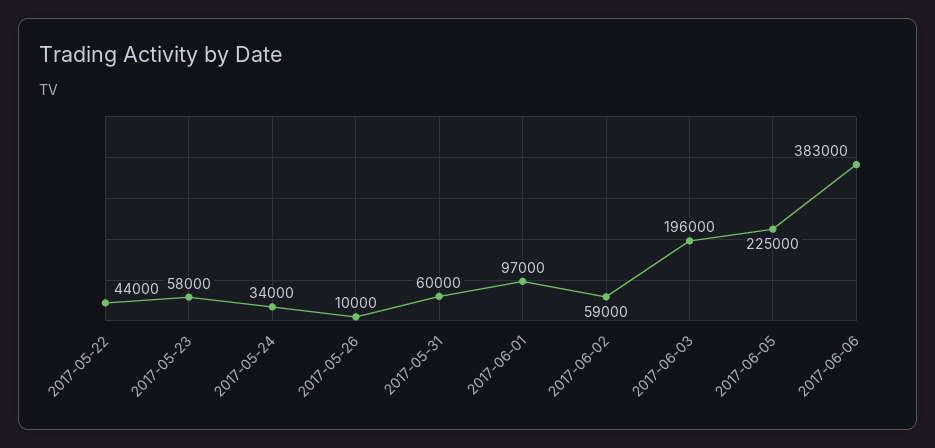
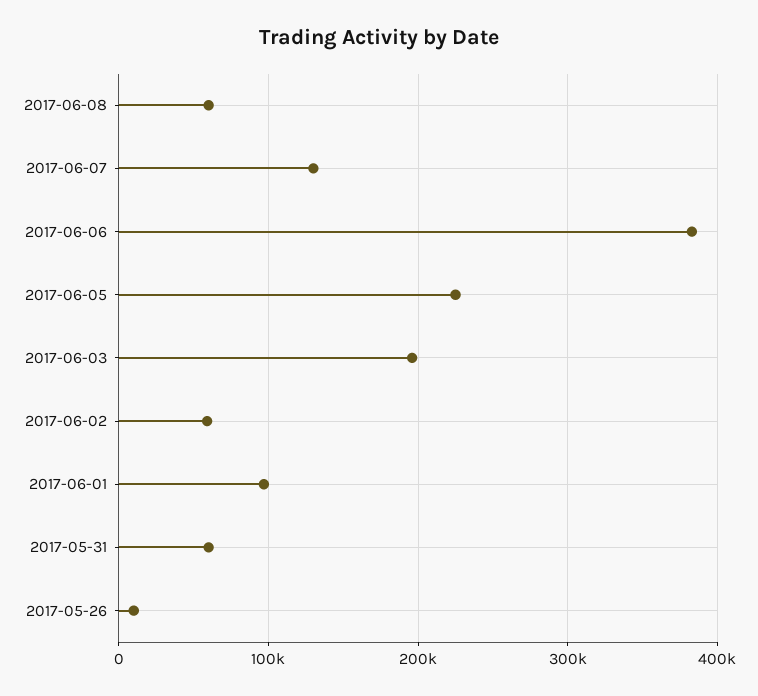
2017-05-22: 44000 -> none
2017-05-23: 58000 -> none
2017-05-24: 34000 -> none
2017-06-08: none -> 60000
2017-06-07: none -> 130000

